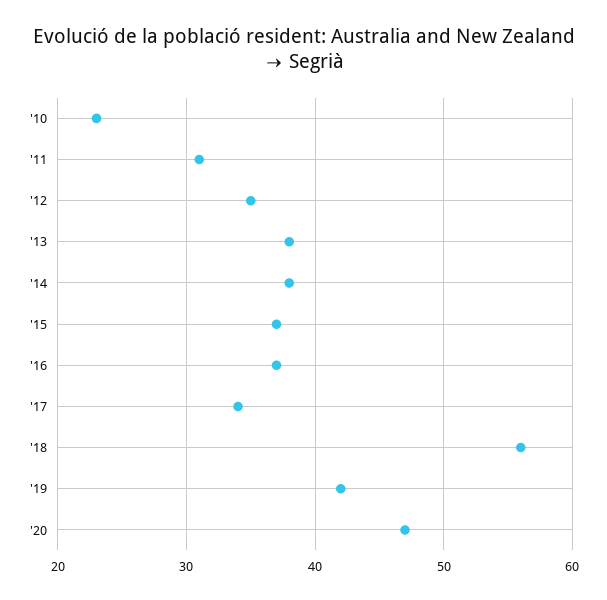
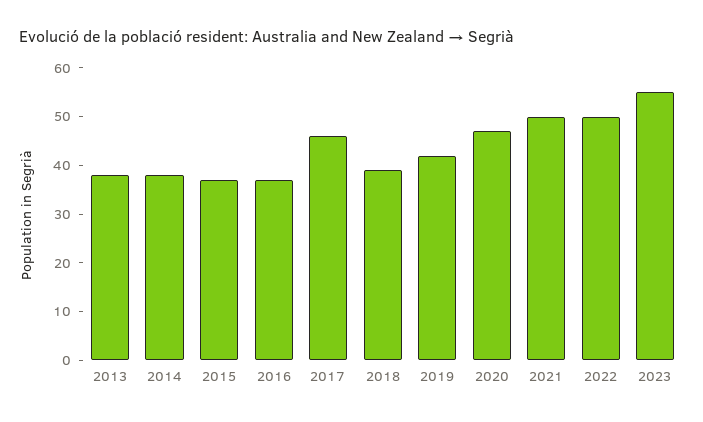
'10: 23 -> none
'11: 31 -> none
'12: 35 -> none
'17: 34 -> 45
'18: 56 -> 40
2021: none -> 50
2022: none -> 50
2023: none -> 55

